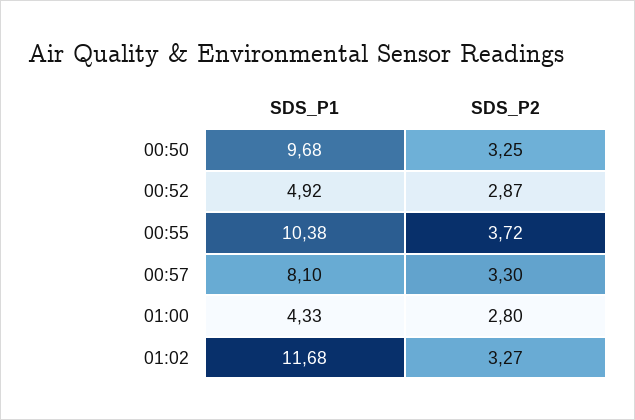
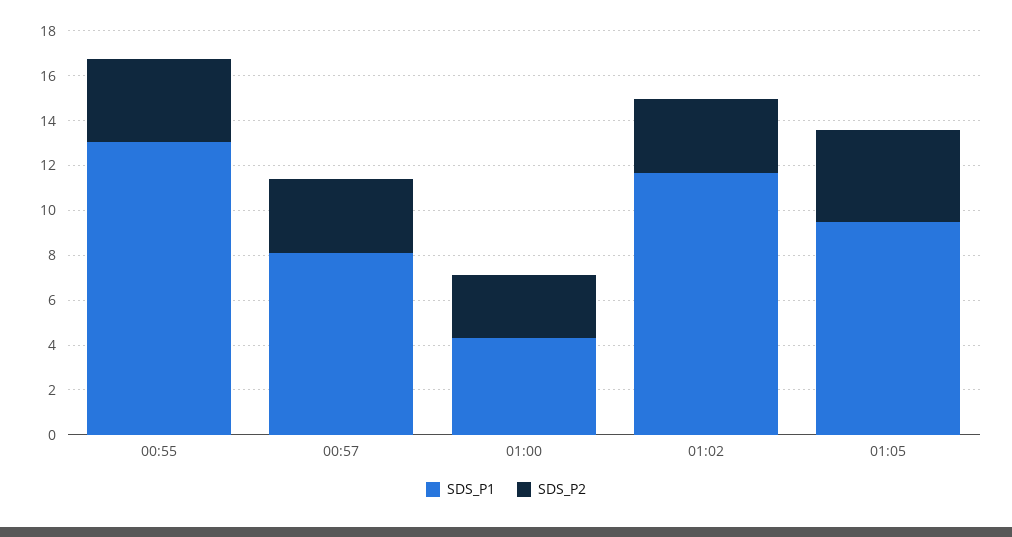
SDS_P1, 00:50: 9.68 -> none
SDS_P2, 00:50: 3.25 -> none
SDS_P1, 00:52: 4.92 -> none
SDS_P2, 00:52: 2.87 -> none
SDS_P1, 00:55: 10.38 -> 13
SDS_P1, 01:05: none -> 9.5
SDS_P2, 01:05: none -> 4

